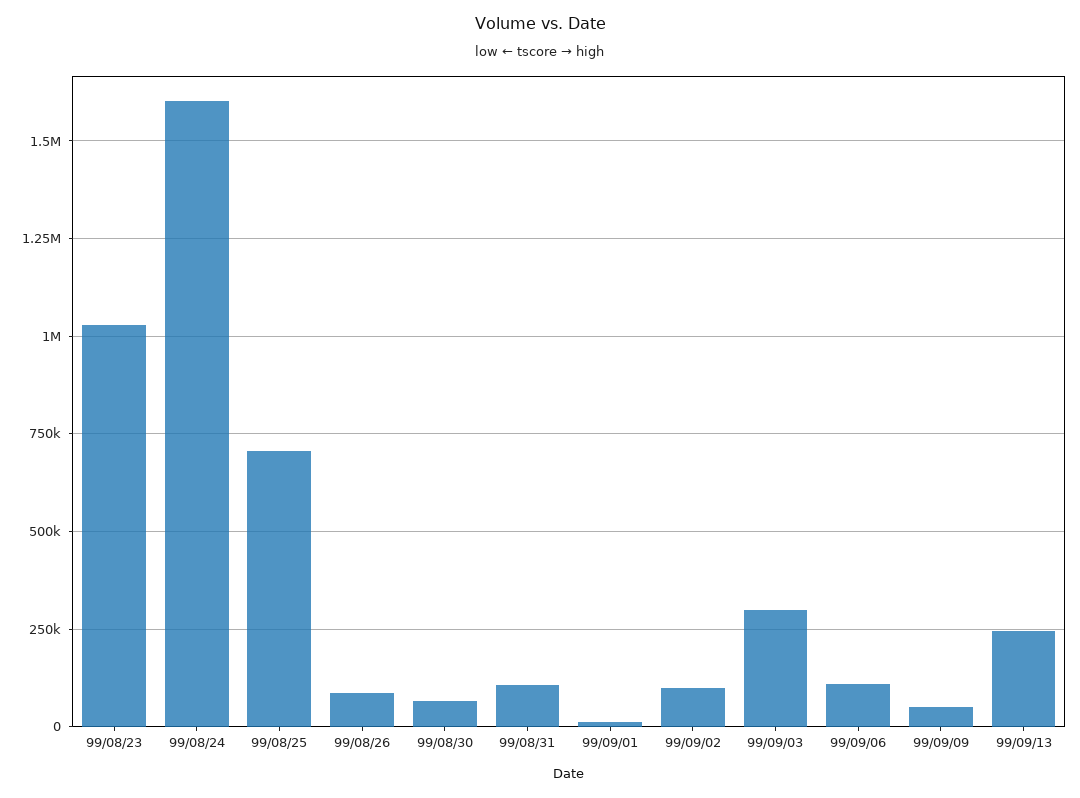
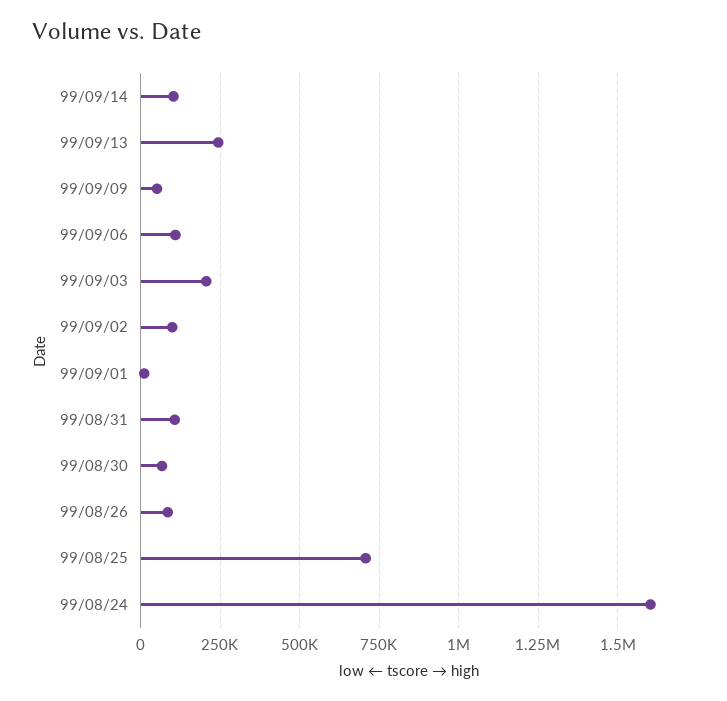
99/08/23: 1025000 -> none
99/09/03: 300000 -> 200000
99/09/14: none -> 100000

